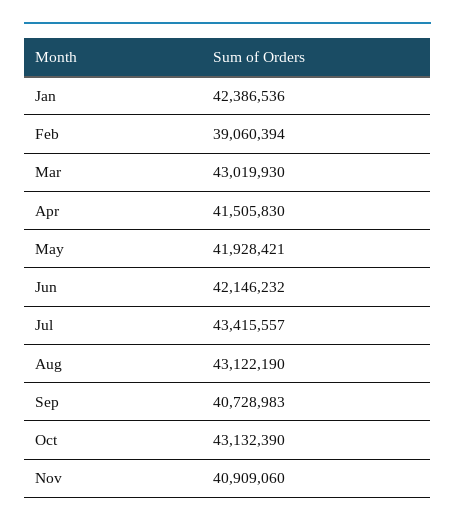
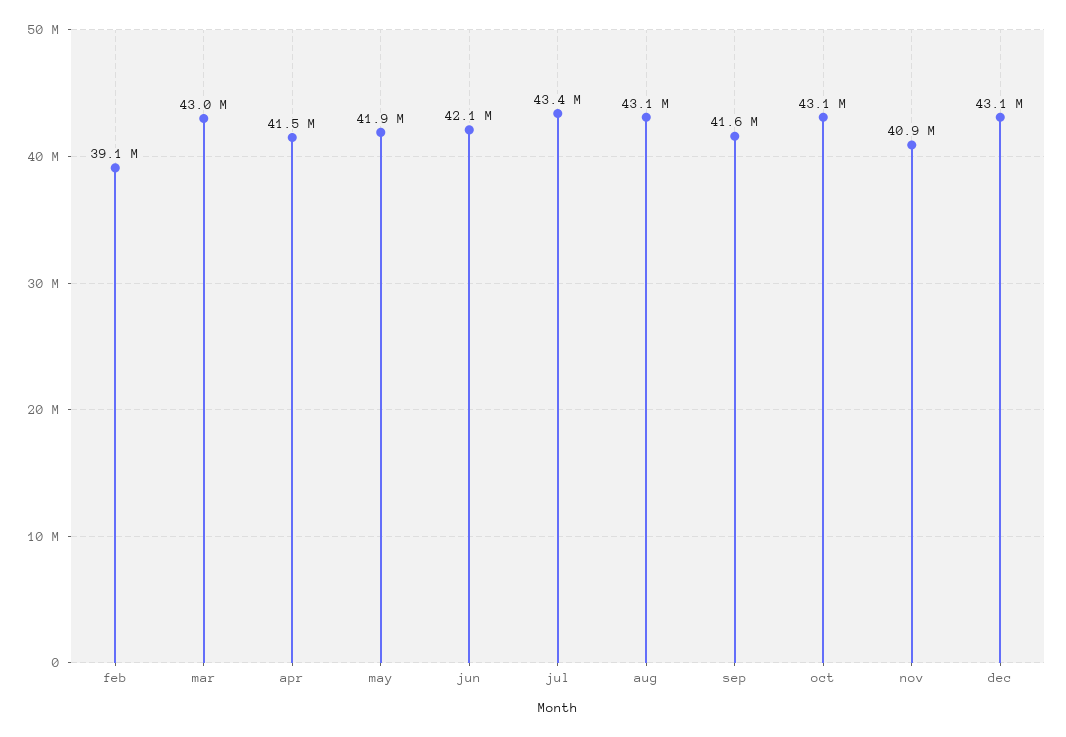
Jan: 42386536 -> none
Sep: 40728983 -> 41600000
dec: none -> 43100000

